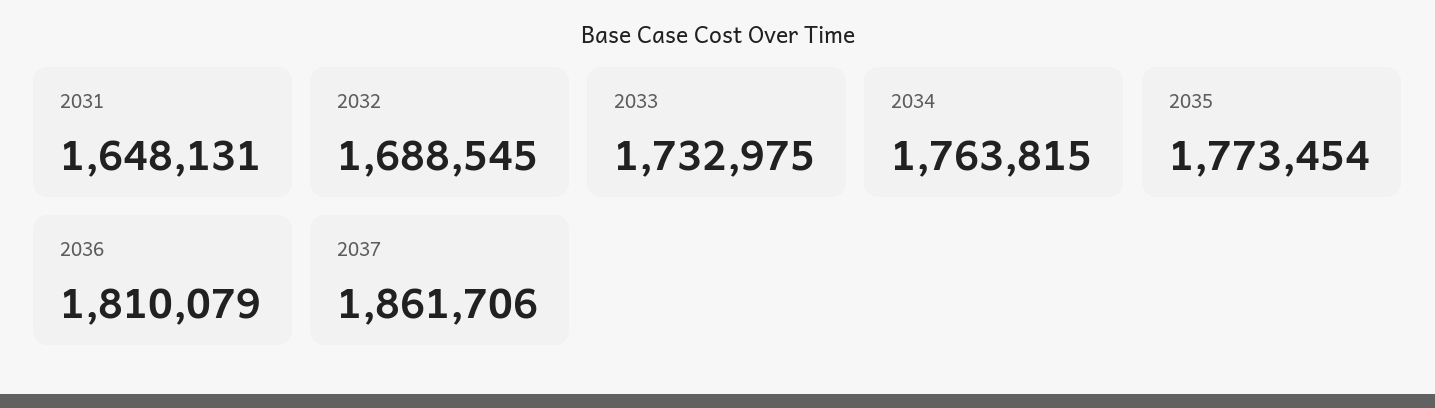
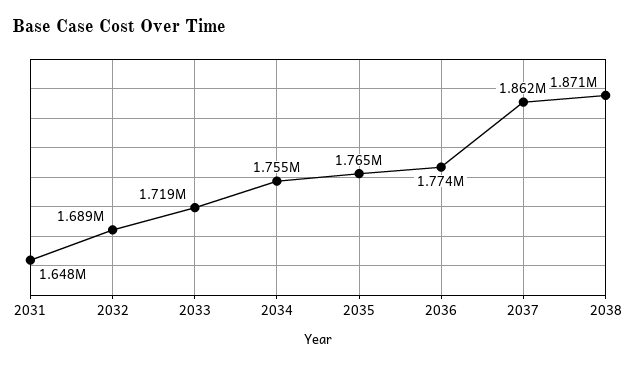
2033: 1732975 -> 1719000
2034: 1763815 -> 1755000
2035: 1773454 -> 1765000
2036: 1810079 -> 1774000
2038: none -> 1871000

